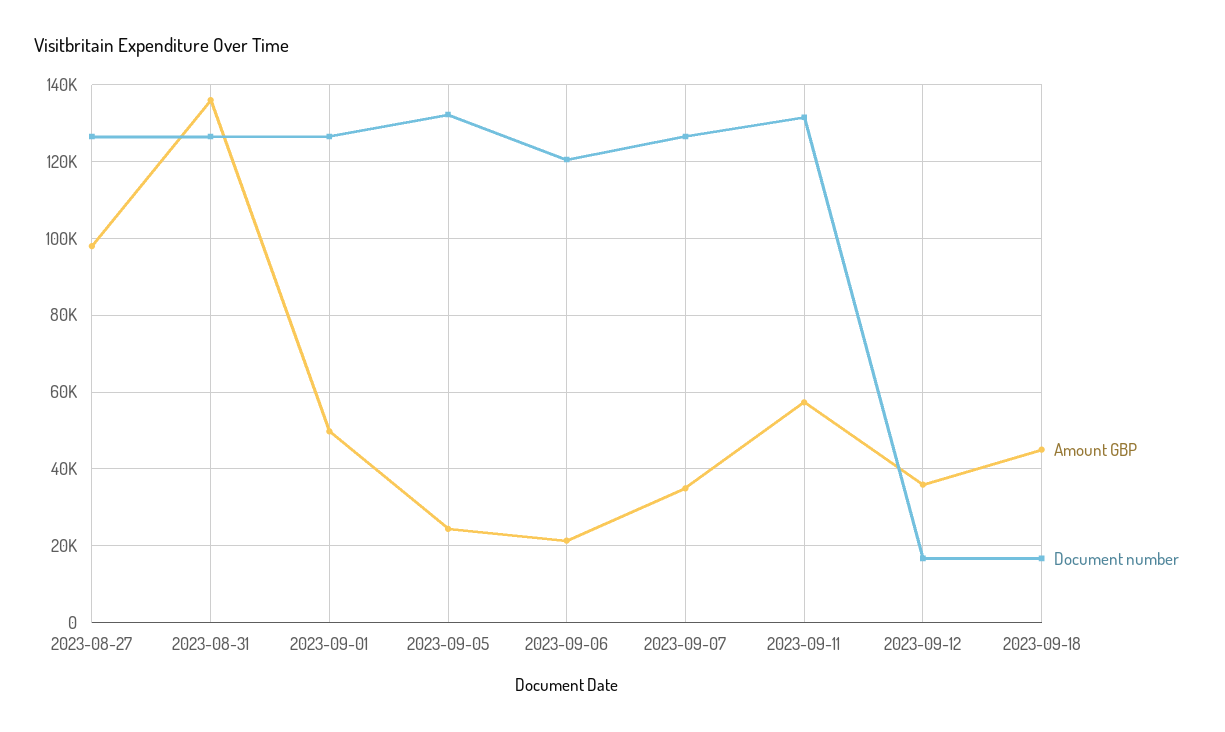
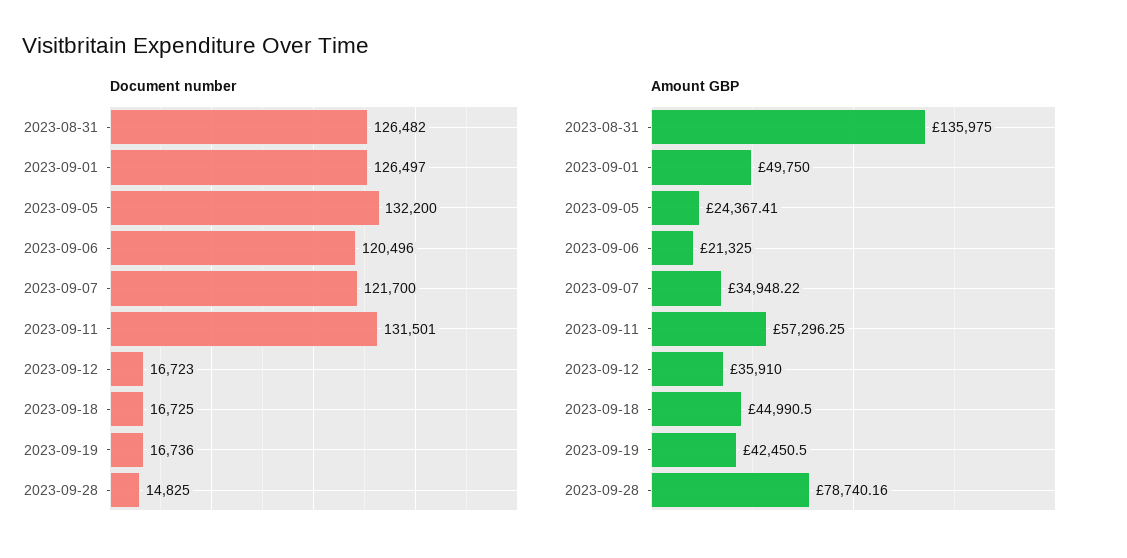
Amount GBP, 2023-08-27: 98000 -> none
Document number, 2023-08-27: 126000 -> none
Document number, 2023-09-07: 126000 -> 121700
Document number, 2023-09-19: none -> 16736
Document number, 2023-09-28: none -> 14825
Amount GBP, 2023-09-19: none -> 42450.5
Amount GBP, 2023-09-28: none -> 78740.16

